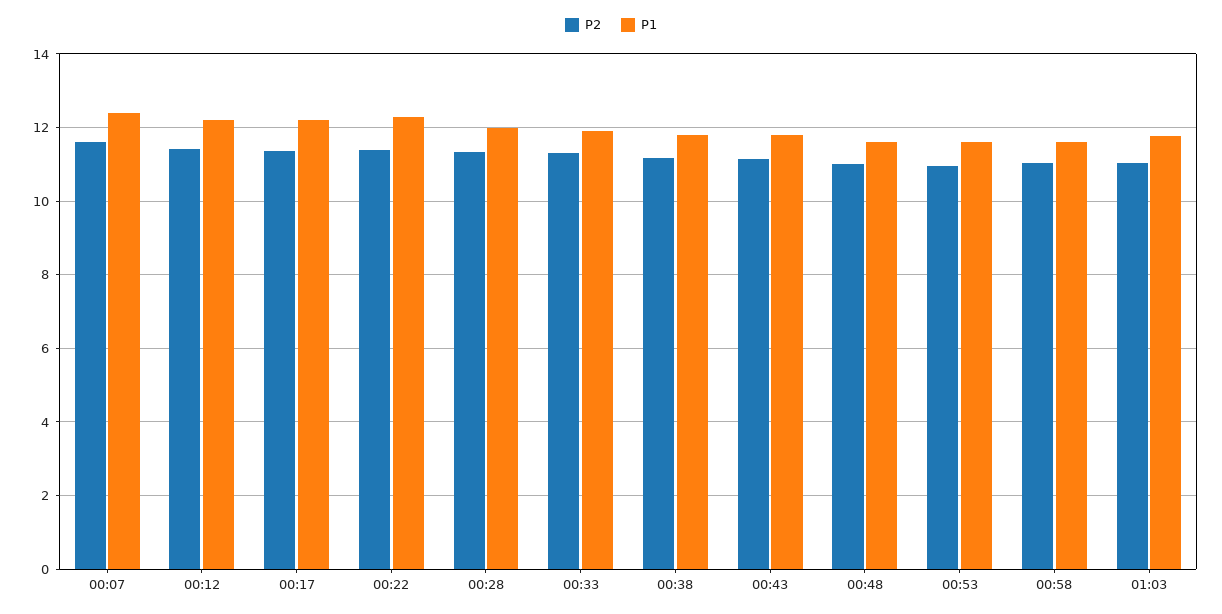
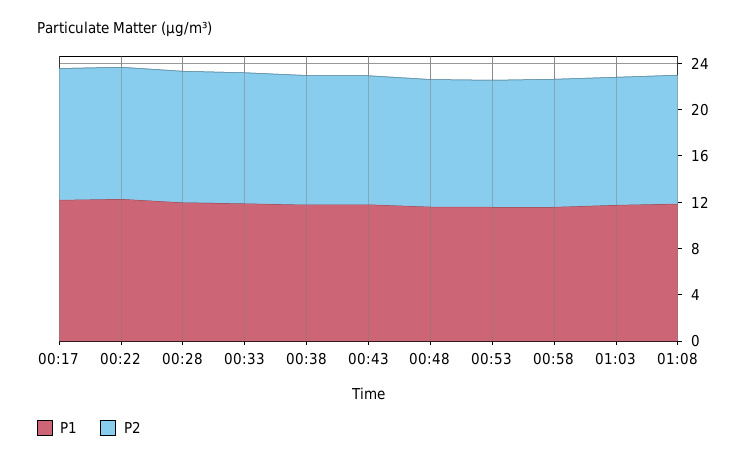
P2, 00:07: 11.6 -> none
P1, 00:07: 12.4 -> none
P2, 00:12: 11.4 -> none
P1, 00:12: 12.2 -> none
P1, 01:08: none -> 12
P2, 01:08: none -> 11

